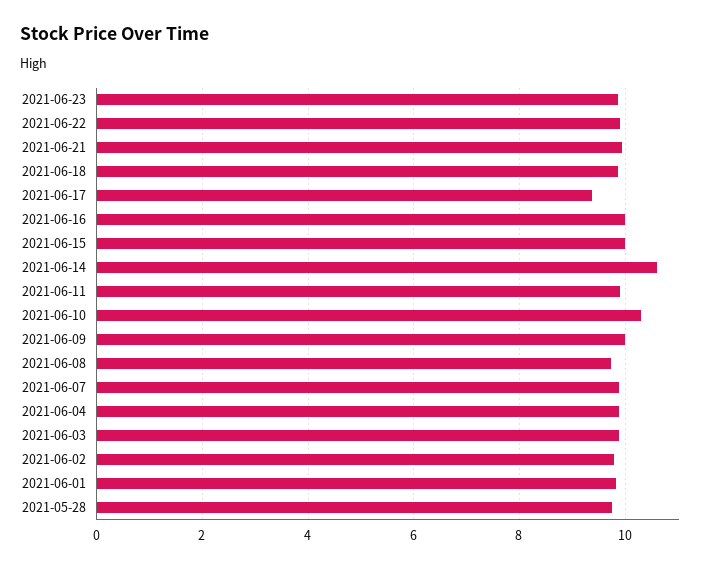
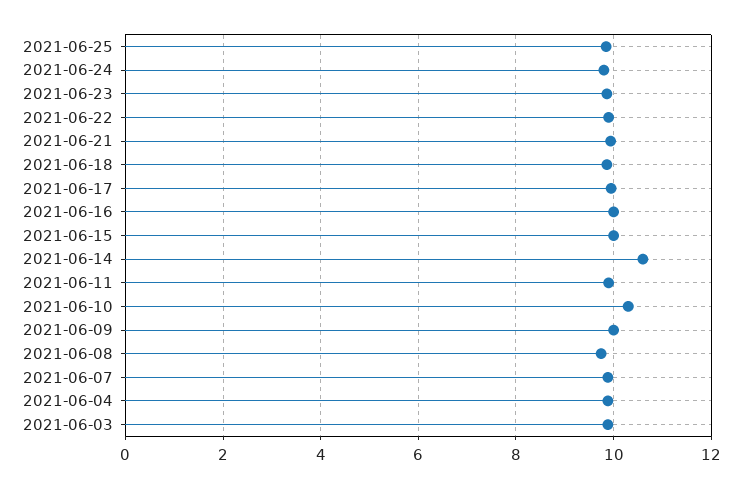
2021-06-17: 9.4 -> 10
2021-06-02: 9.8 -> none
2021-06-01: 9.8 -> none
2021-05-28: 9.8 -> none
2021-06-25: none -> 9.8
2021-06-24: none -> 9.8

